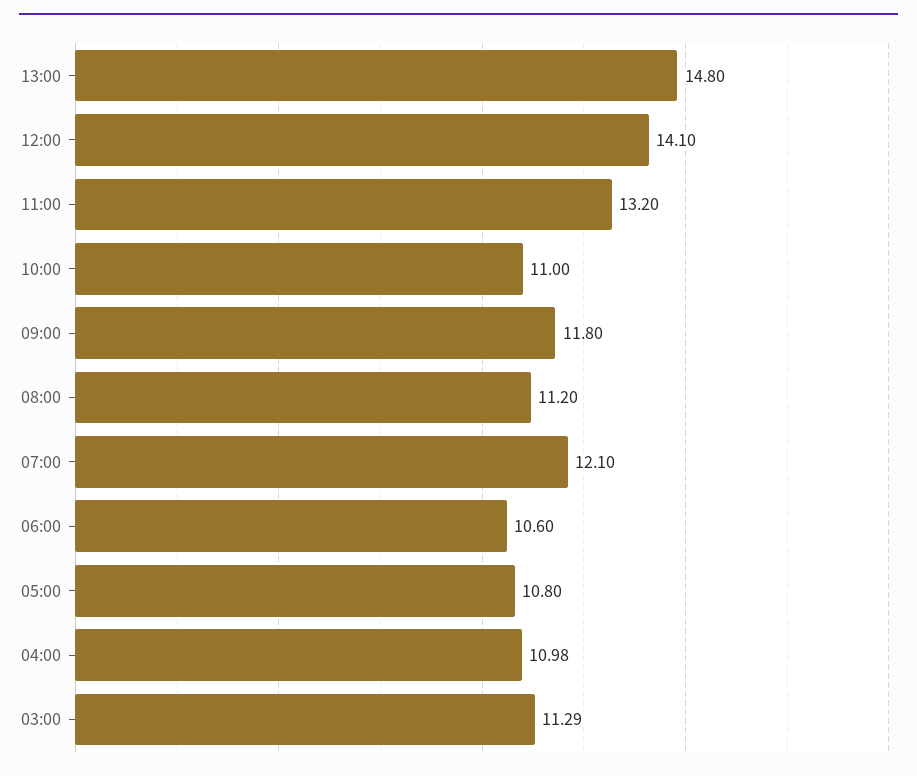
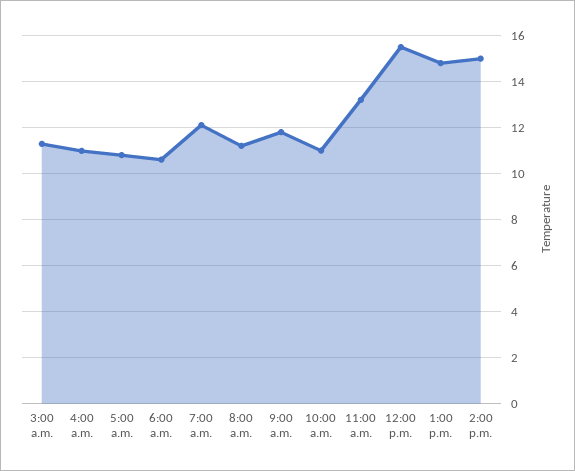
12:00: 14.1 -> 15.5
2:00 p.m.: none -> 15

